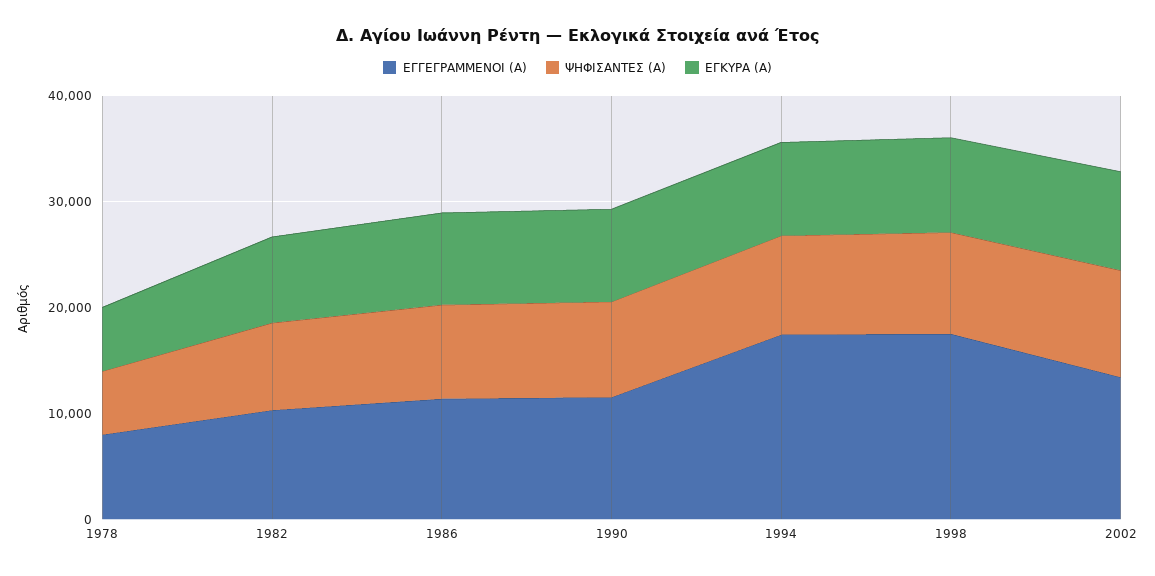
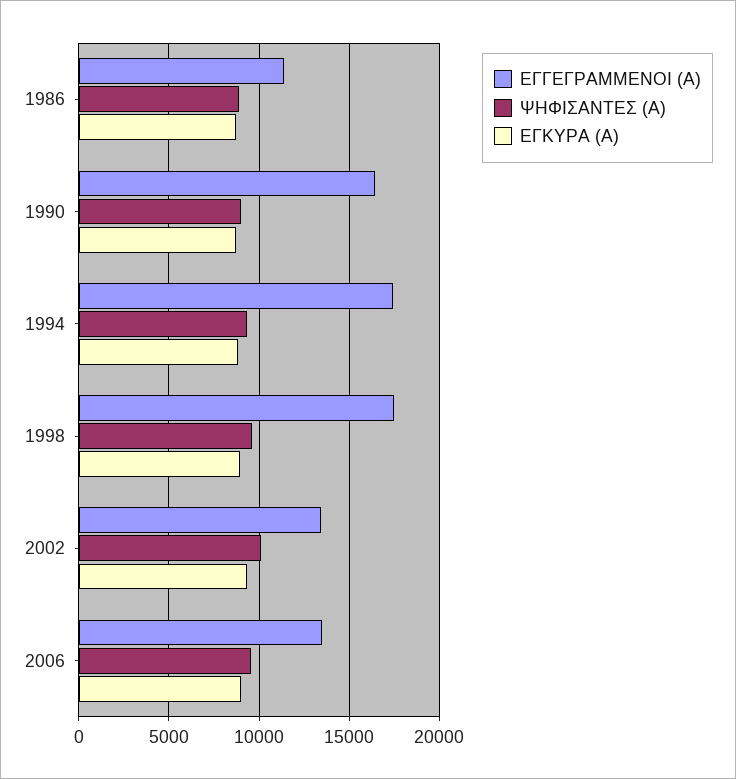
ΕΓΓΕΓΡΑΜΜΕΝΟΙ (Α), 1978: 8000 -> none
ΨΗΦΙΣΑΝΤΕΣ (Α), 1978: 6000 -> none
ΕΓΚΥΡΑ (Α), 1978: 6000 -> none
ΕΓΓΕΓΡΑΜΜΕΝΟΙ (Α), 1982: 10000 -> none
ΨΗΦΙΣΑΝΤΕΣ (Α), 1982: 8000 -> none
ΕΓΚΥΡΑ (Α), 1982: 8000 -> none
ΕΓΓΕΓΡΑΜΜΕΝΟΙ (Α), 1990: 12000 -> 16500
ΕΓΓΕΓΡΑΜΜΕΝΟΙ (Α), 2006: none -> 13500
ΨΗΦΙΣΑΝΤΕΣ (Α), 2006: none -> 9500
ΕΓΚΥΡΑ (Α), 2006: none -> 9000

